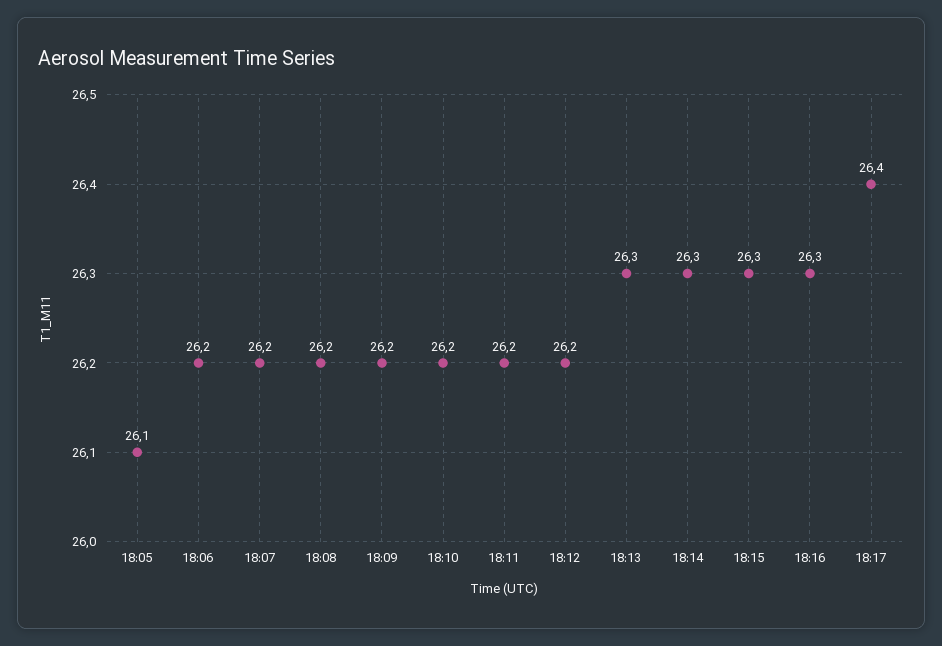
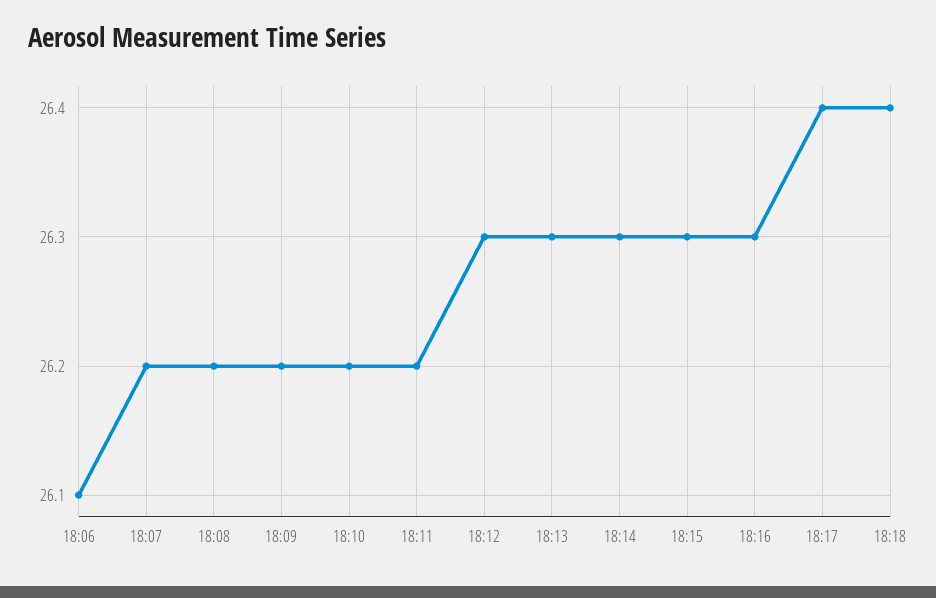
18:05: 26.1 -> none
18:06: 26.2 -> 26.1
18:12: 26.2 -> 26.3
18:18: none -> 26.4

